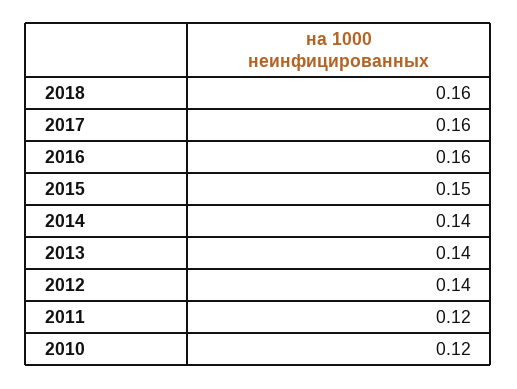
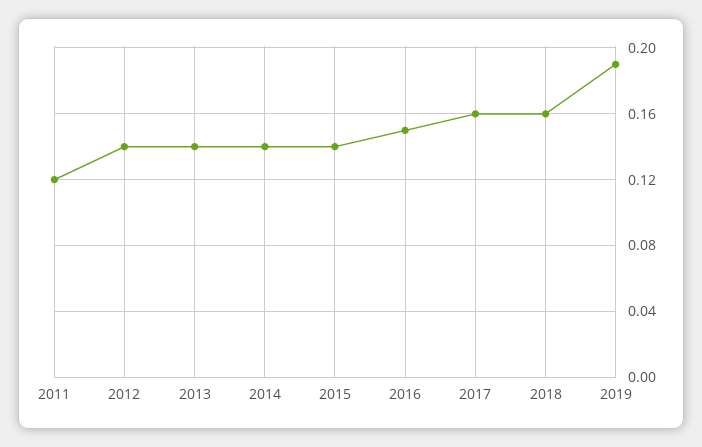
2016: 0.16 -> 0.15
2015: 0.15 -> 0.14
2010: 0.12 -> none
2019: none -> 0.19

